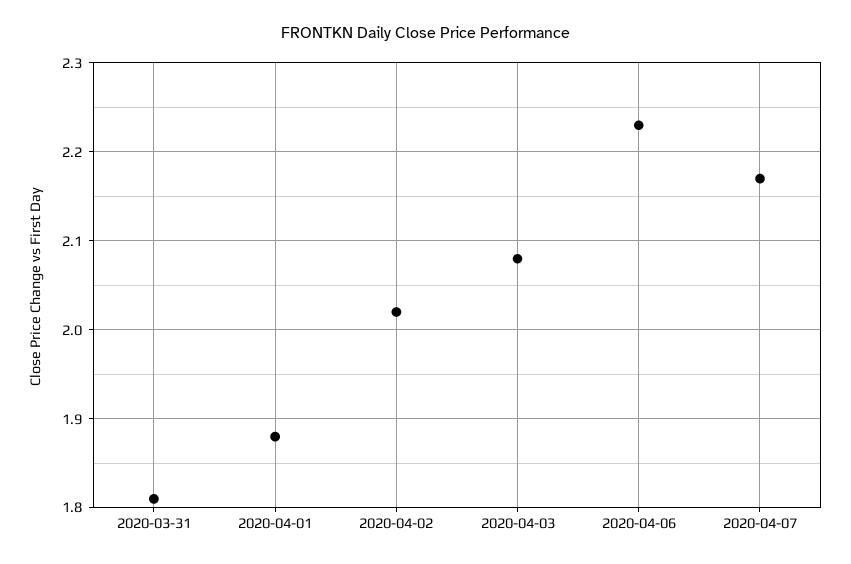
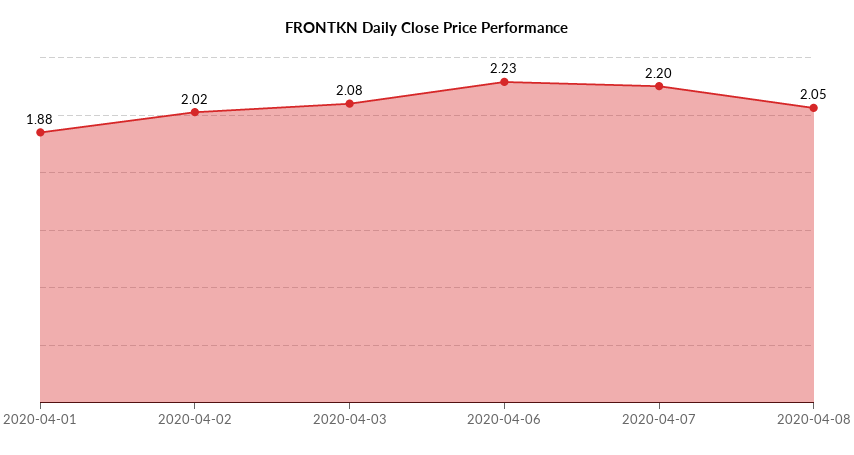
2020-03-31: 1.81 -> none
2020-04-07: 2.17 -> 2.2
2020-04-08: none -> 2.05

